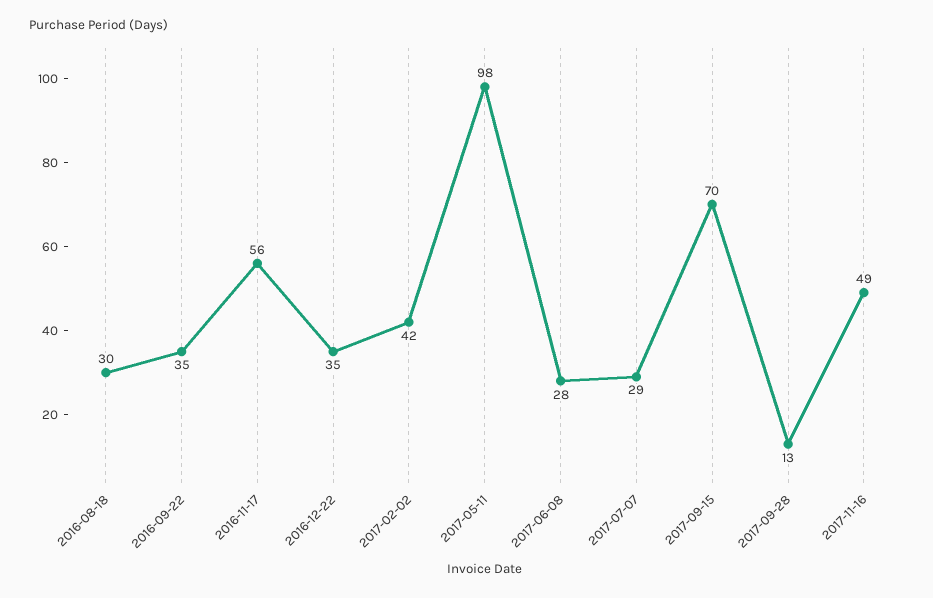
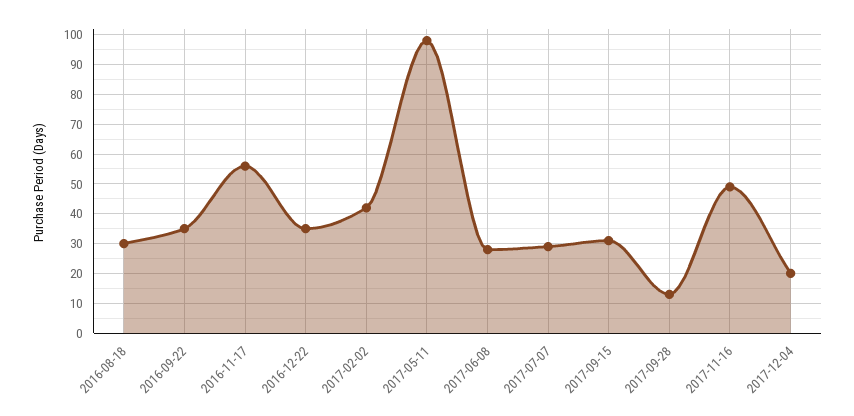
2017-09-15: 70 -> 30
2017-12-04: none -> 20

